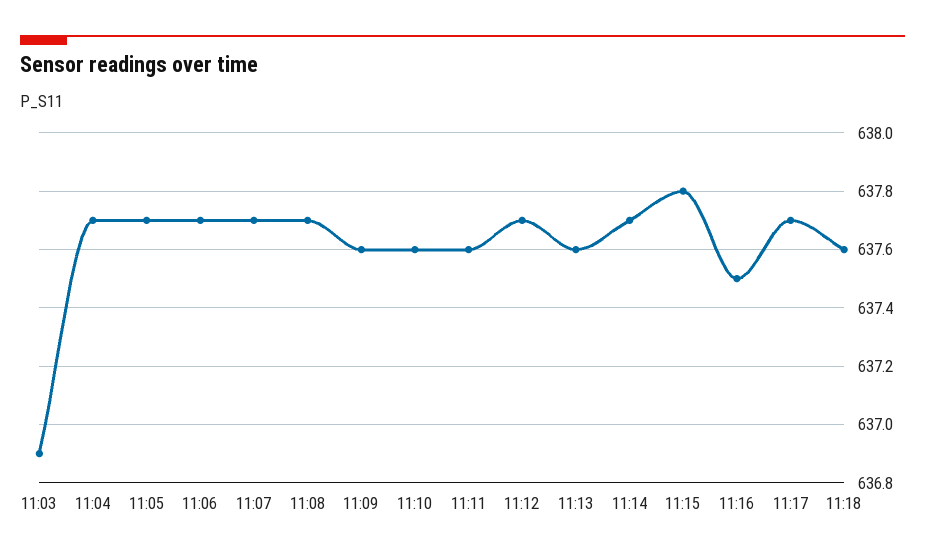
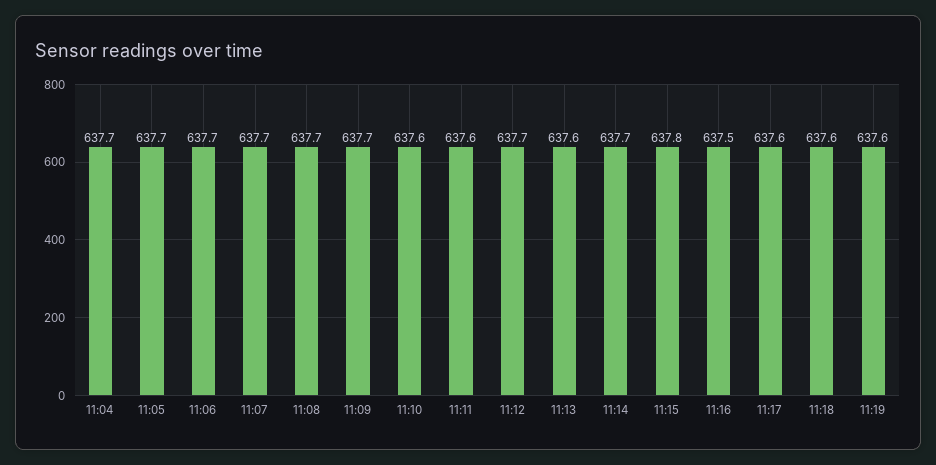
11:03: 636.9 -> none
11:09: 637.6 -> 637.7
11:17: 637.7 -> 637.6
11:19: none -> 637.6

